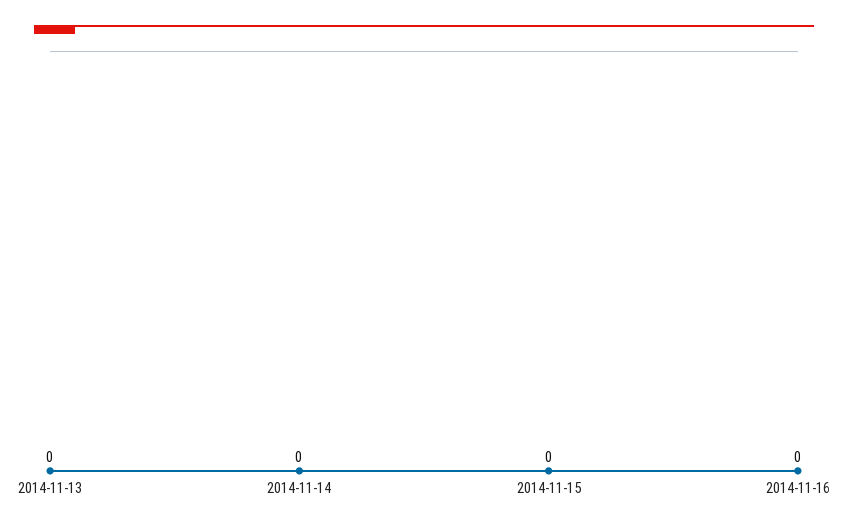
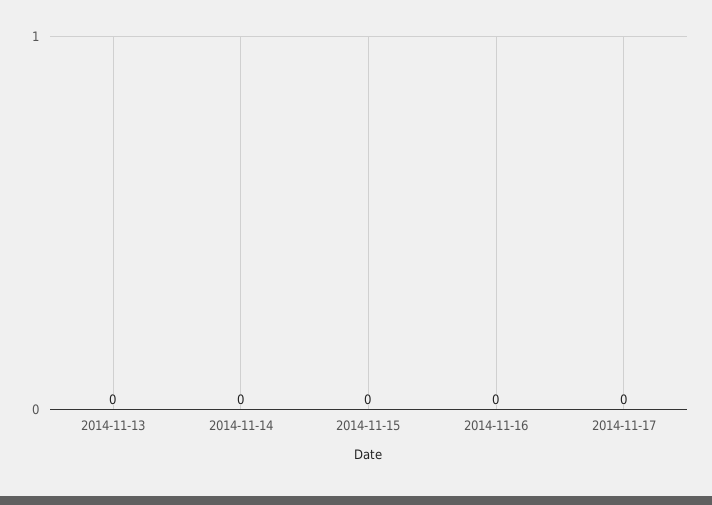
2014-11-17: none -> 0

